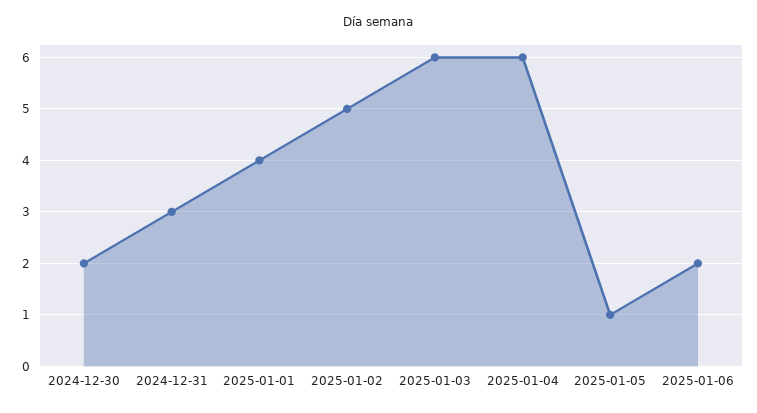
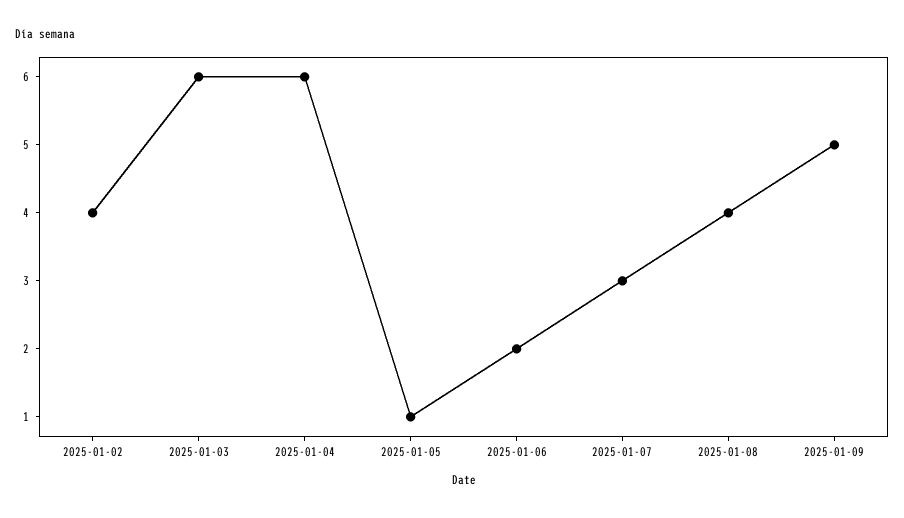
2024-12-30: 2 -> none
2024-12-31: 3 -> none
2025-01-01: 4 -> none
2025-01-02: 5 -> 4
2025-01-07: none -> 3
2025-01-08: none -> 4
2025-01-09: none -> 5

